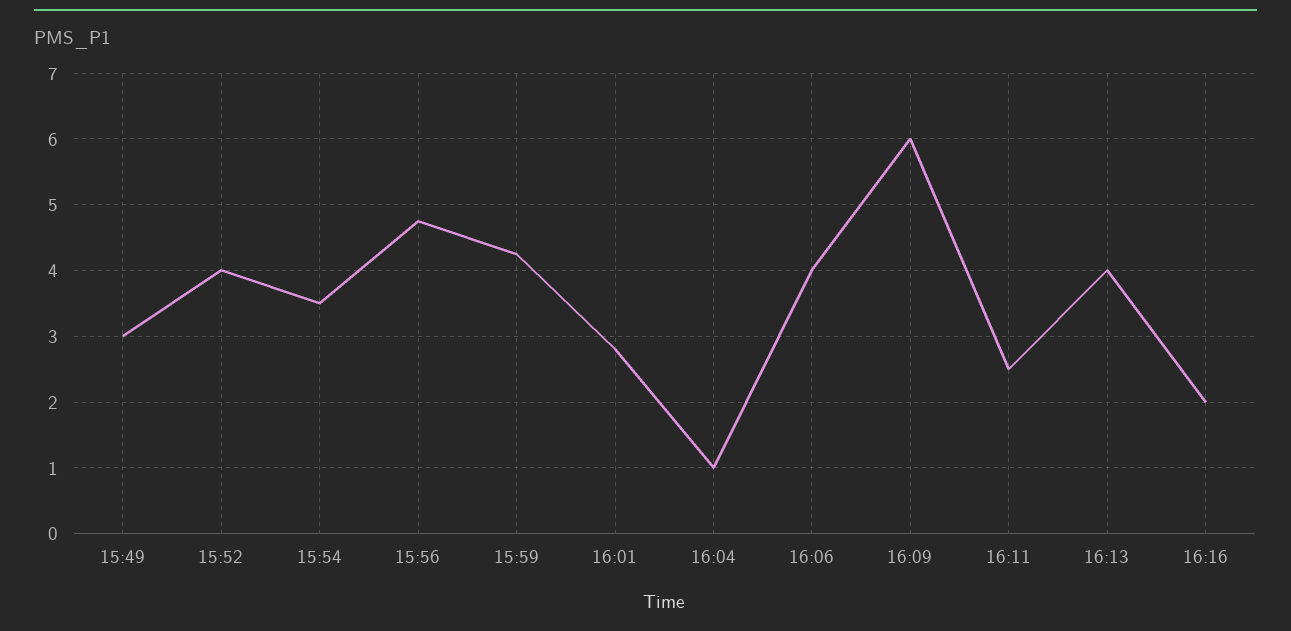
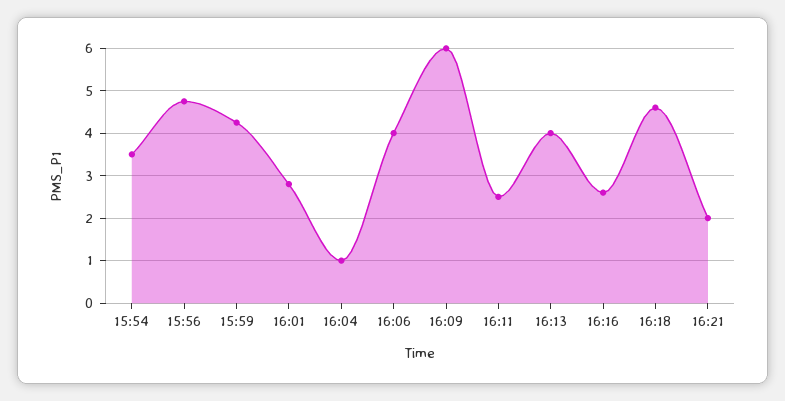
15:49: 3 -> none
15:52: 4 -> none
16:16: 2 -> 2.6
16:18: none -> 4.6
16:21: none -> 2

